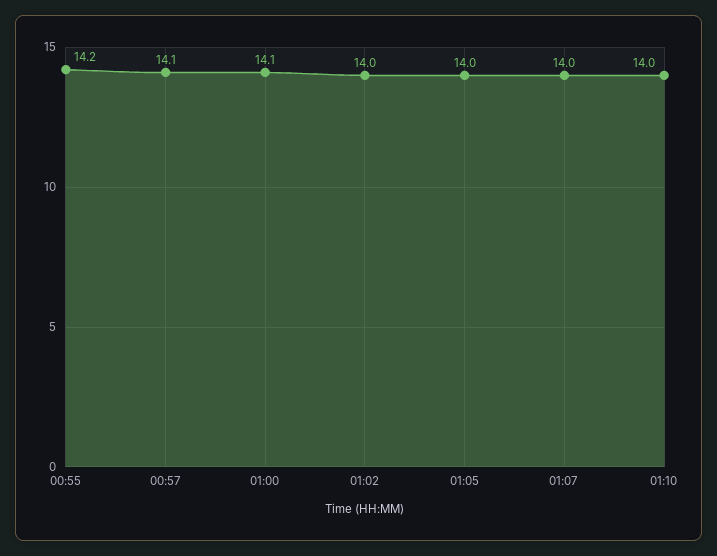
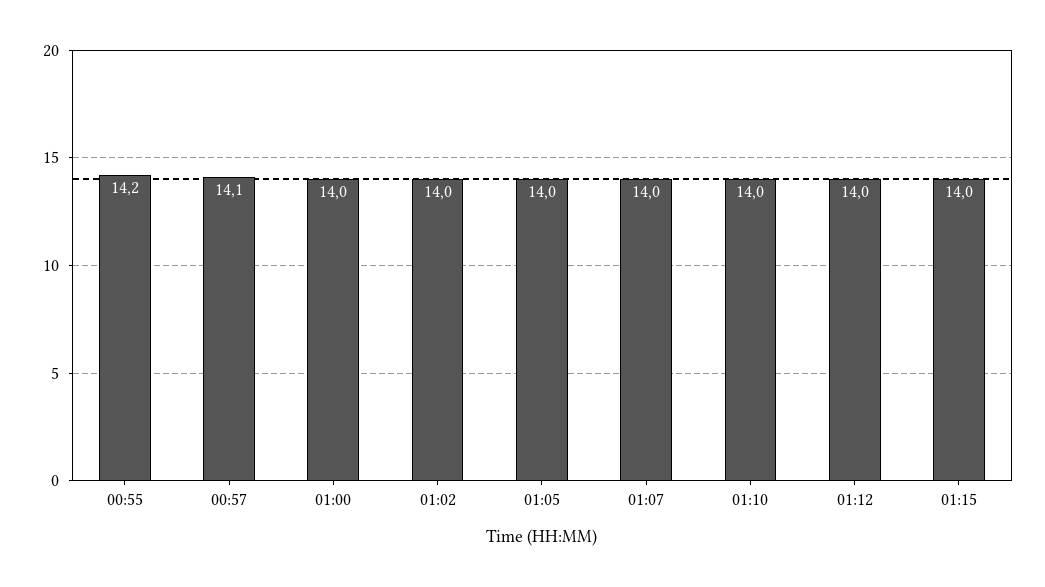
01:00: 14.1 -> 14
01:12: none -> 14
01:15: none -> 14

